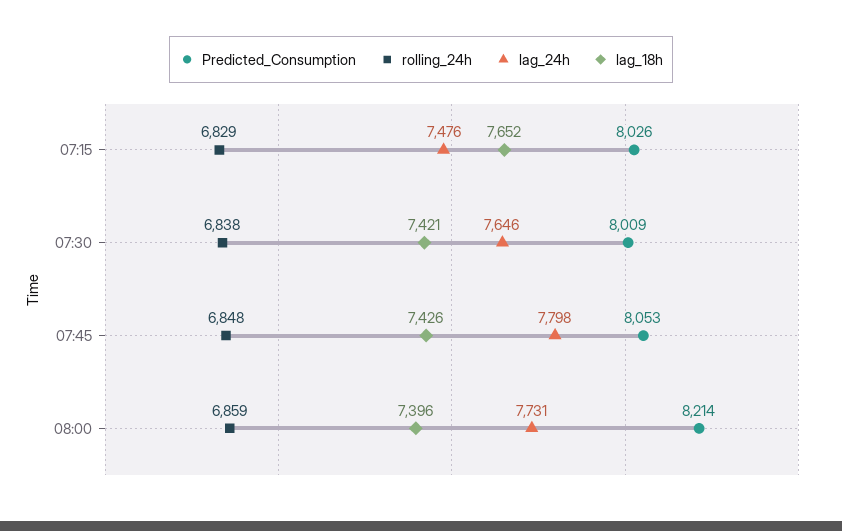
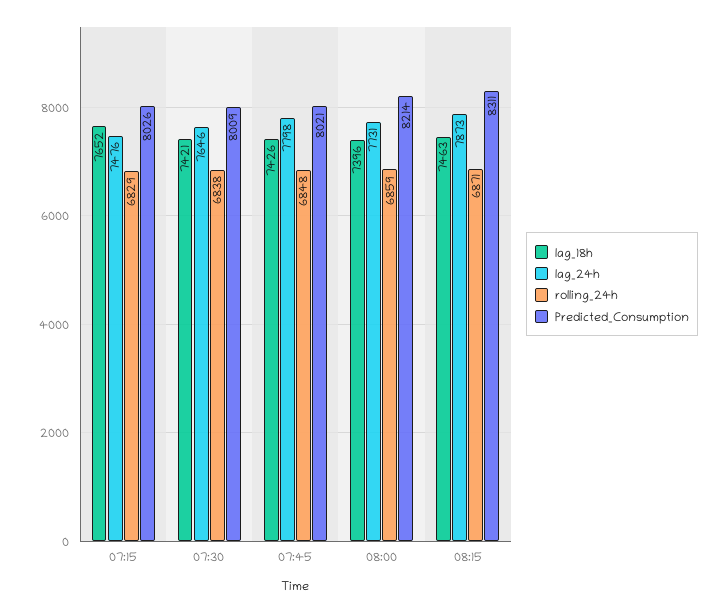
Predicted_Consumption, 07:45: 8053 -> 8021
lag_18h, 08:15: none -> 7463
lag_24h, 08:15: none -> 7873
rolling_24h, 08:15: none -> 6871
Predicted_Consumption, 08:15: none -> 8311

